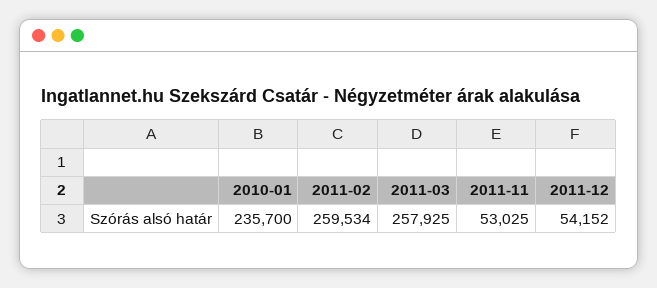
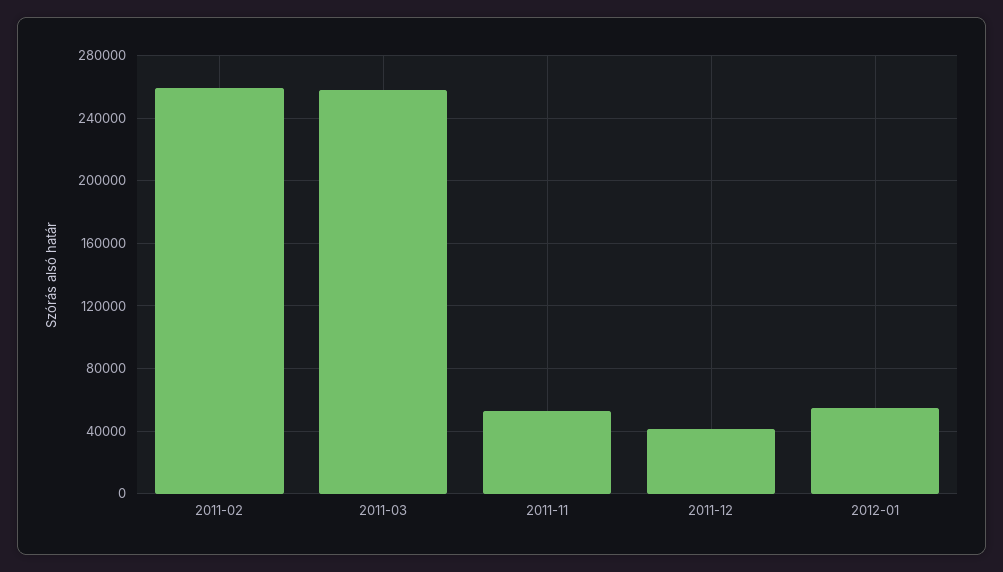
2010-01: 235700 -> none
2011-12: 54152 -> 40000
2012-01: none -> 55000

